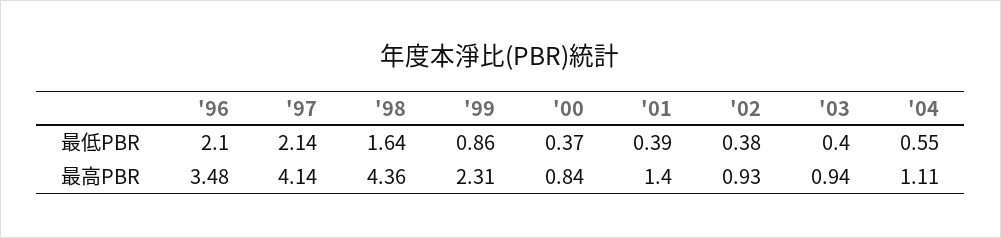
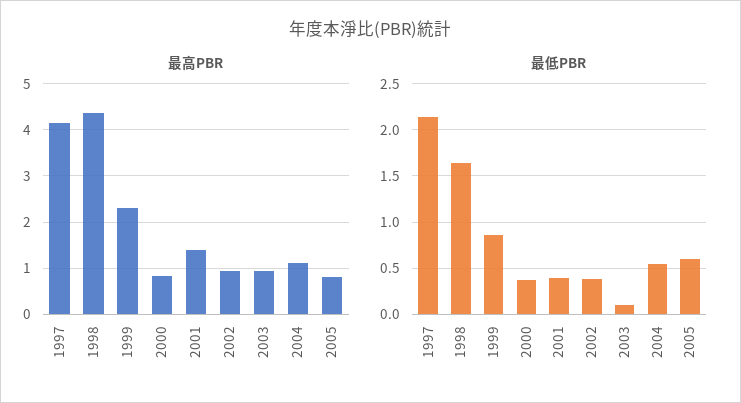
最低PBR, '96: 2.1 -> none
最低PBR, '03: 0.4 -> 0.1
最高PBR, '96: 3.48 -> none
最高PBR, 2005: none -> 0.8
最低PBR, 2005: none -> 0.6

